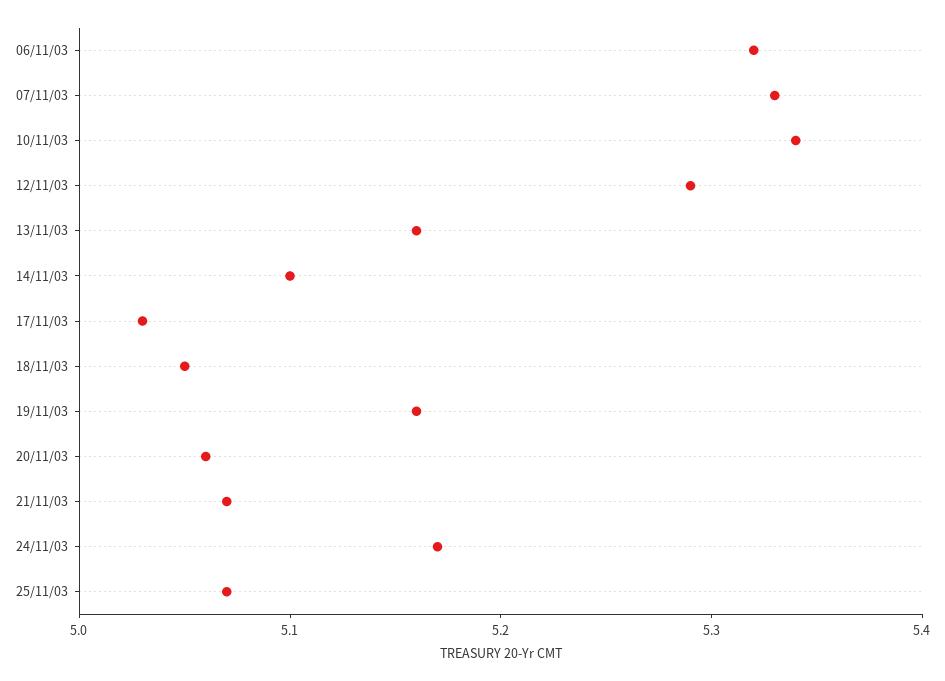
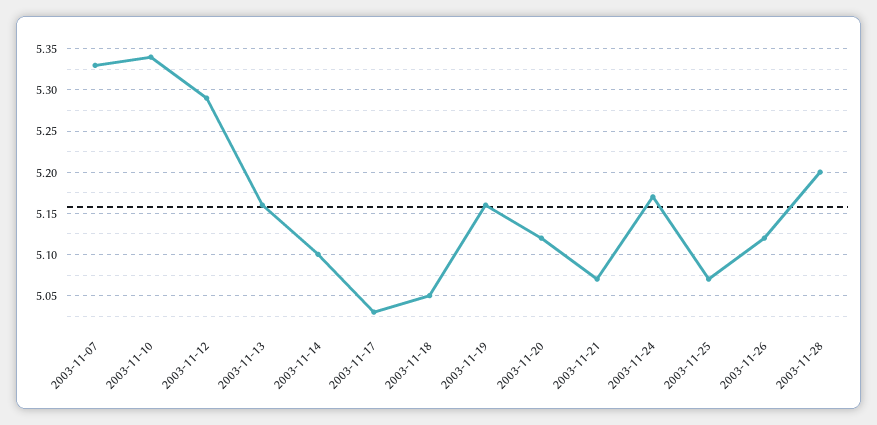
06/11/03: 5.32 -> none
20/11/03: 5.06 -> 5.12
2003-11-26: none -> 5.12
2003-11-28: none -> 5.2

